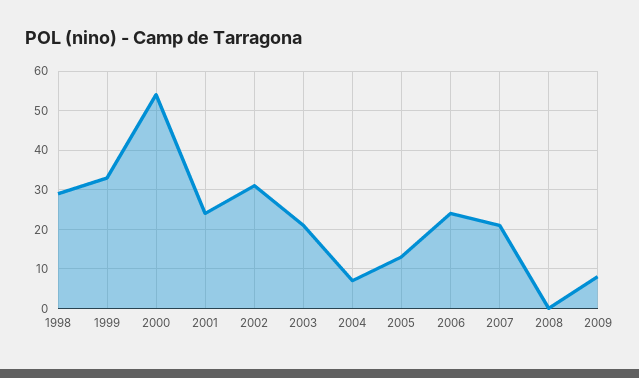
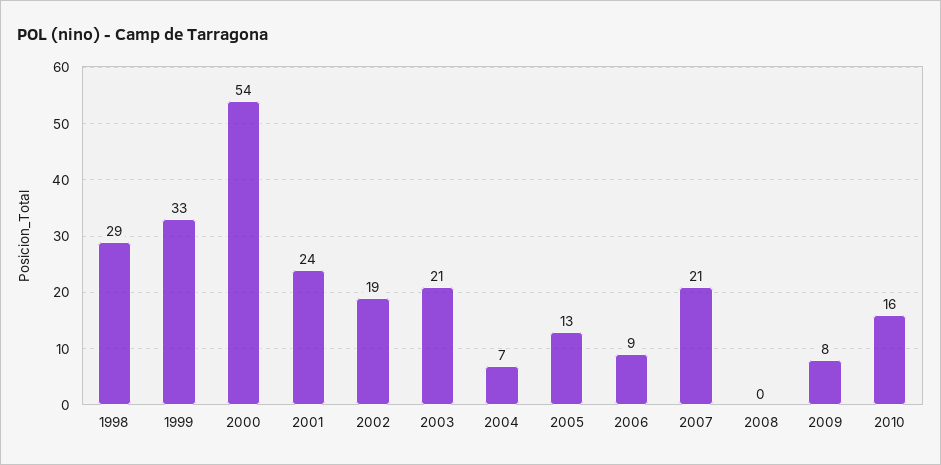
2002: 30 -> 19
2006: 25 -> 9
2010: none -> 16

